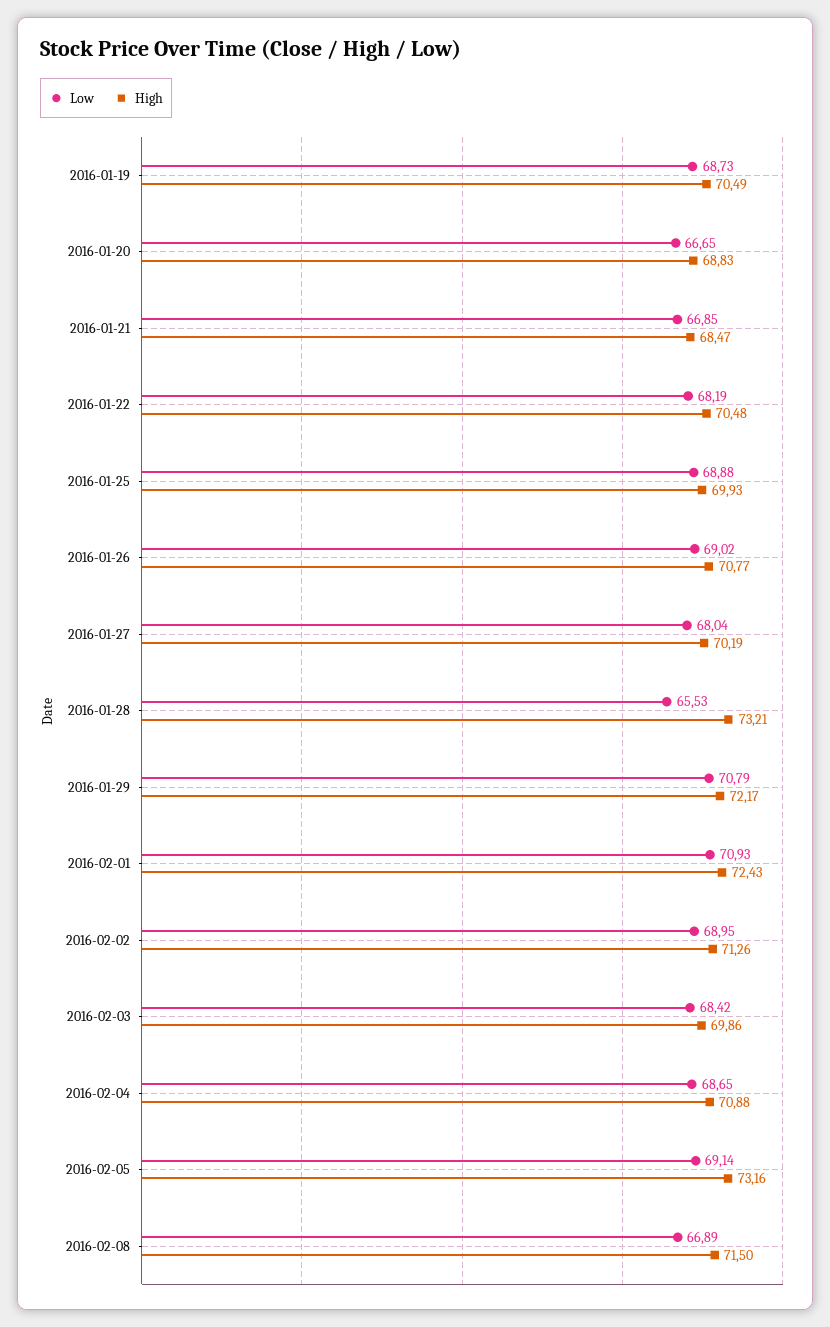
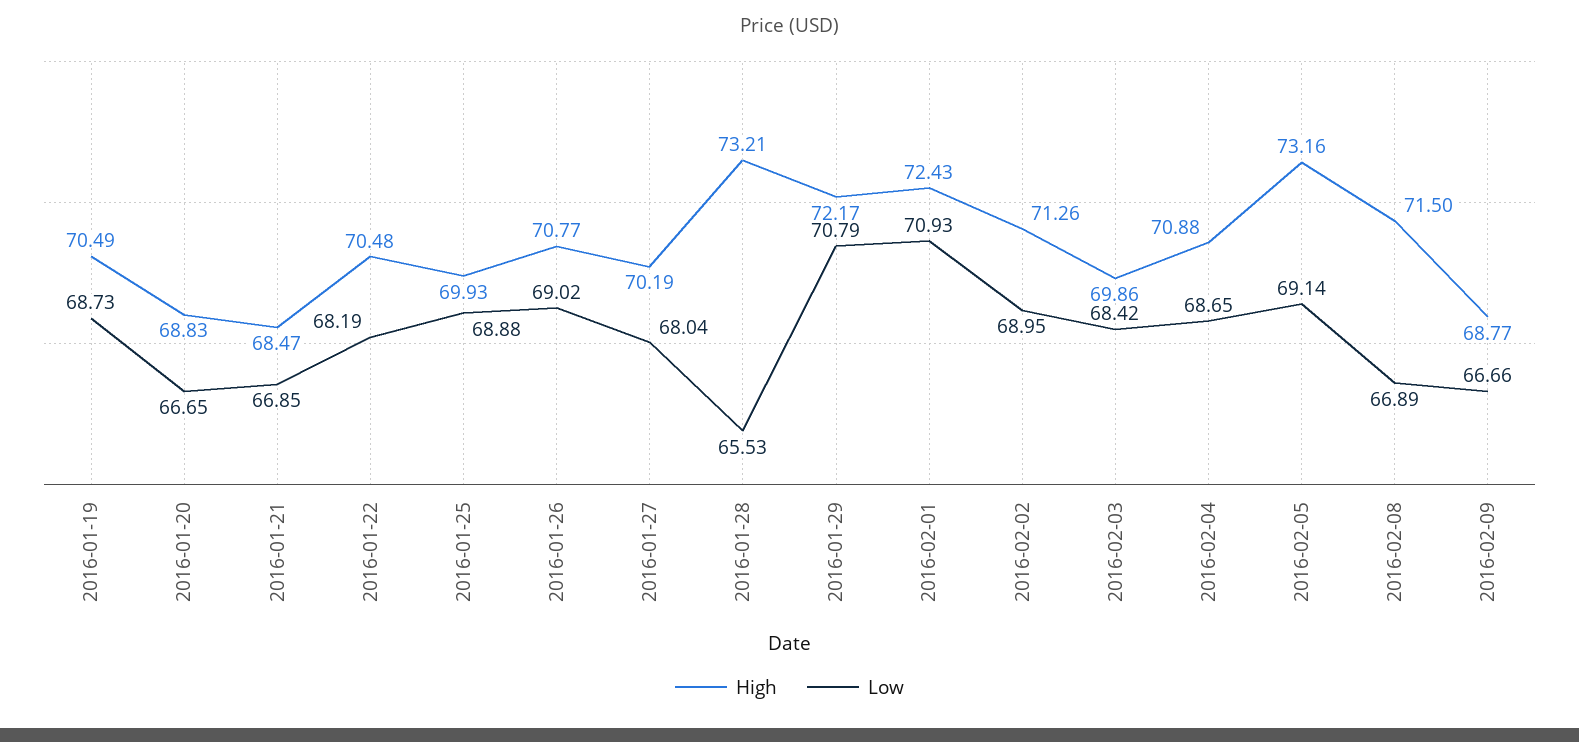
High, 2016-02-09: none -> 68.77
Low, 2016-02-09: none -> 66.66

